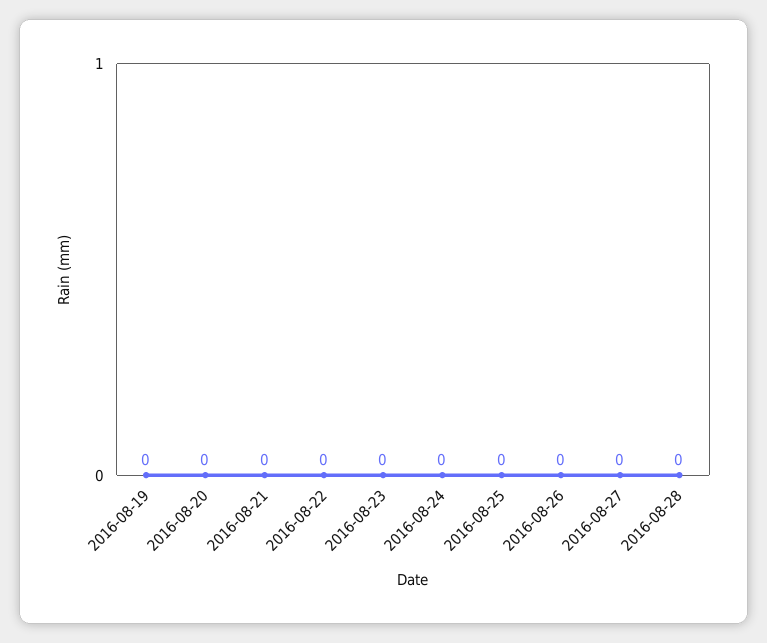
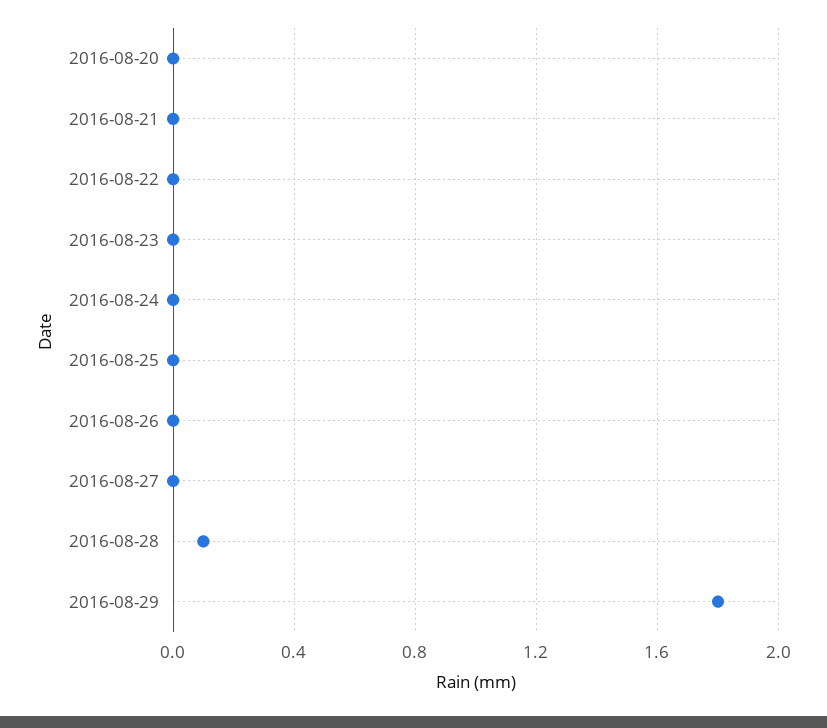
2016-08-19: 0 -> none
2016-08-28: 0 -> 0.1
2016-08-29: none -> 1.8

